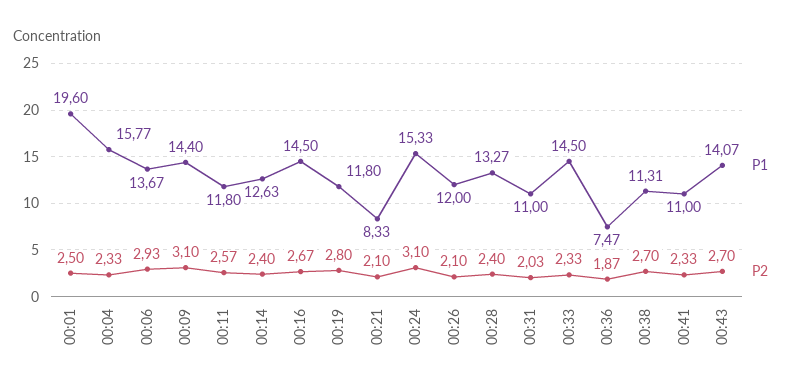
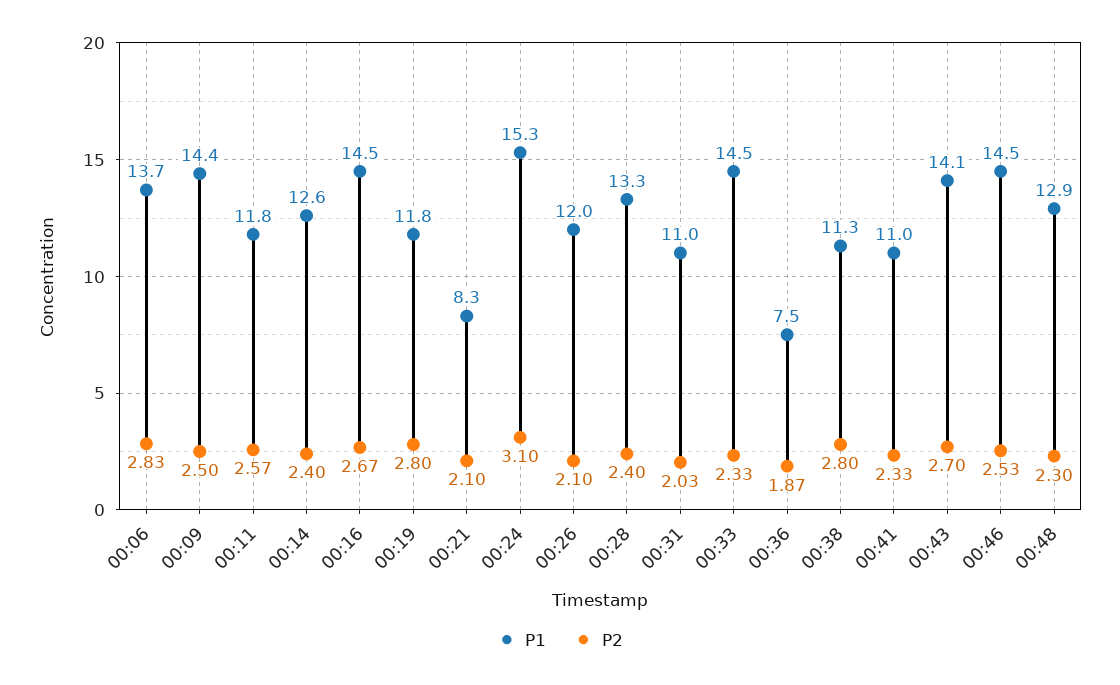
P1, 00:01: 19.6 -> none
P2, 00:01: 2.5 -> none
P1, 00:04: 15.77 -> none
P2, 00:04: 2.33 -> none
P2, 00:06: 2.93 -> 2.83
P2, 00:09: 3.1 -> 2.5
P2, 00:38: 2.7 -> 2.8
P1, 00:46: none -> 14.5
P2, 00:46: none -> 2.53
P1, 00:48: none -> 12.9
P2, 00:48: none -> 2.3

